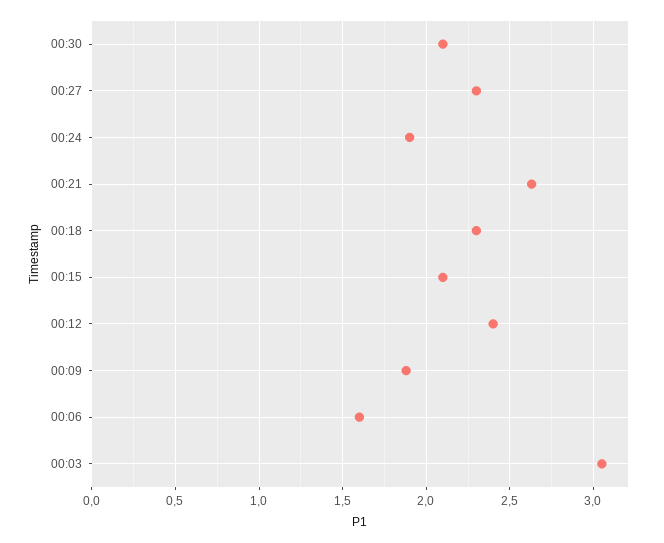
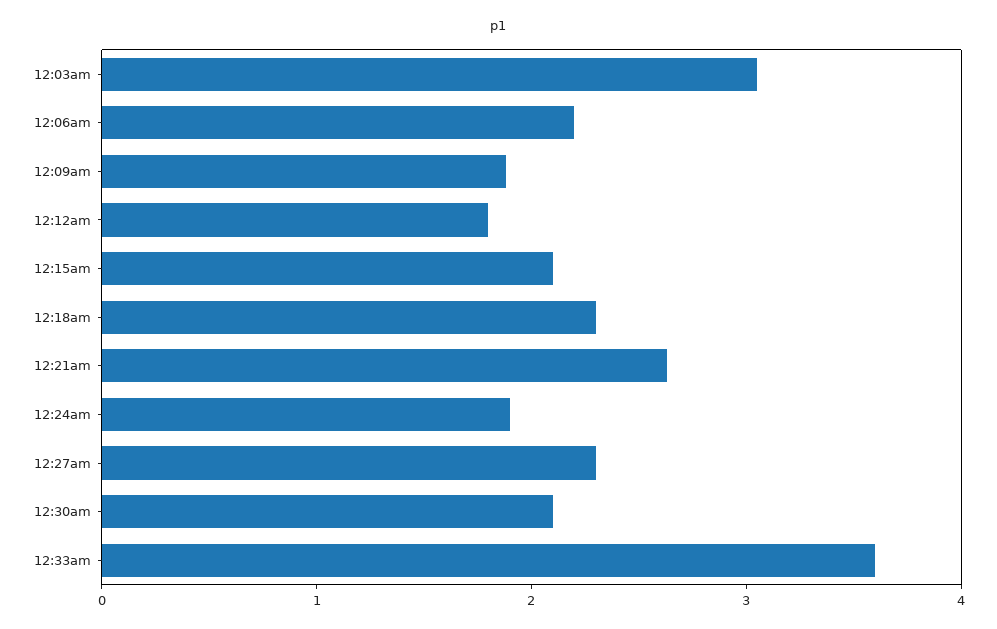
00:12: 2.4 -> 1.8
00:06: 1.6 -> 2.2
12:33am: none -> 3.6

